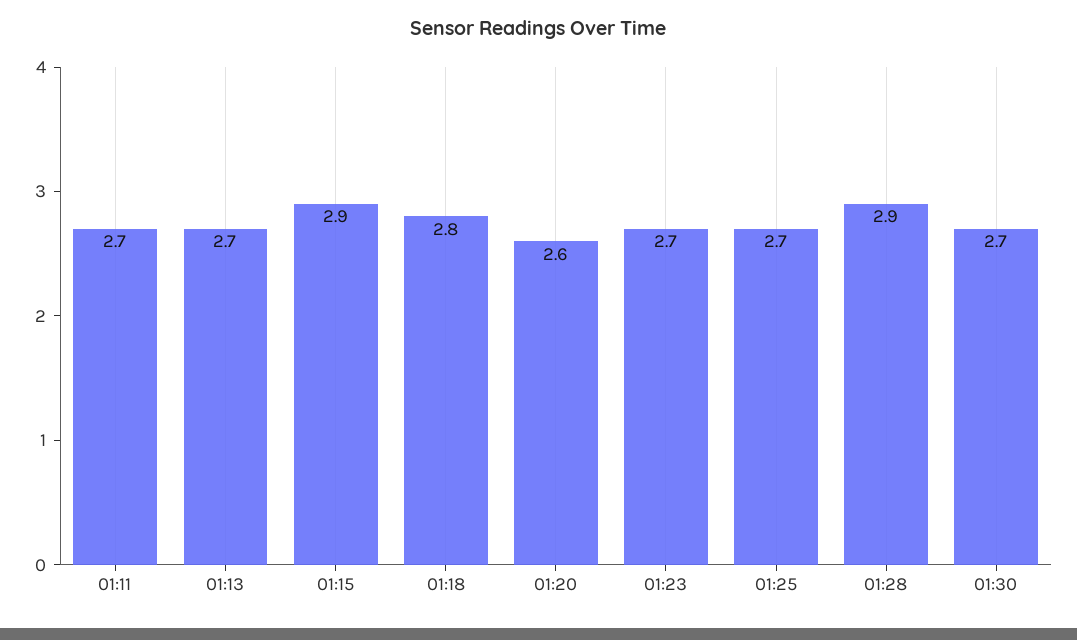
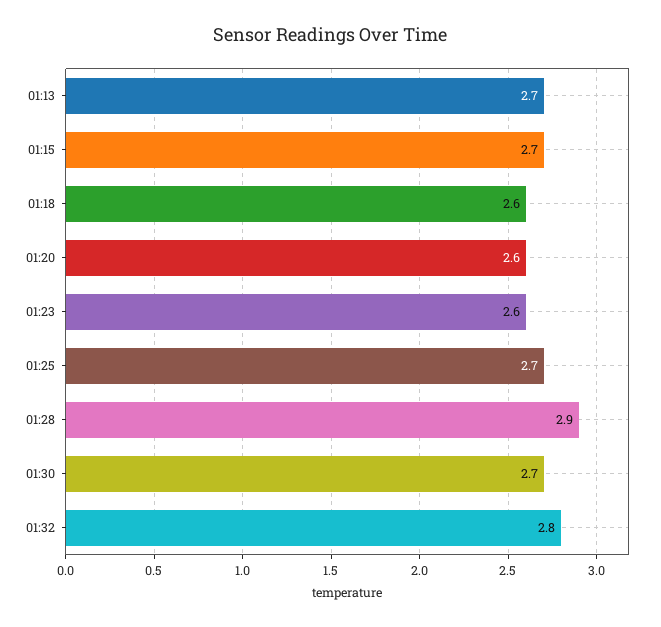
01:11: 2.7 -> none
01:15: 2.9 -> 2.7
01:18: 2.8 -> 2.6
01:23: 2.7 -> 2.6
01:32: none -> 2.8

